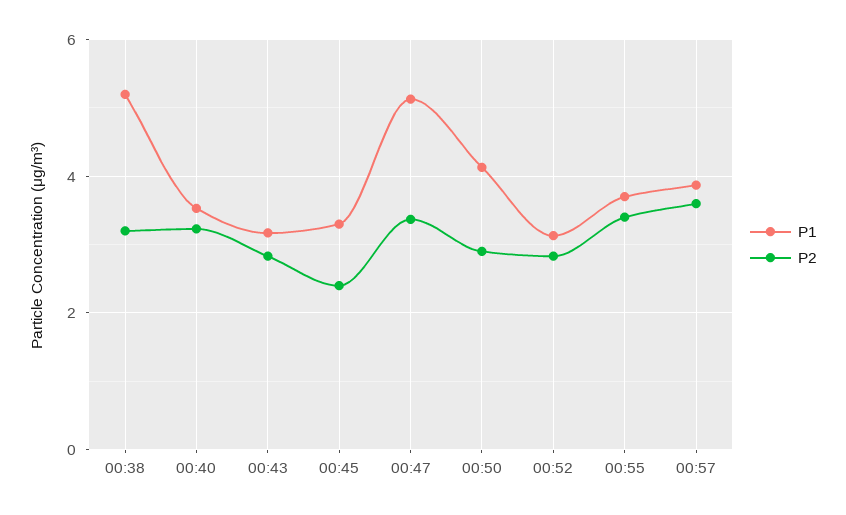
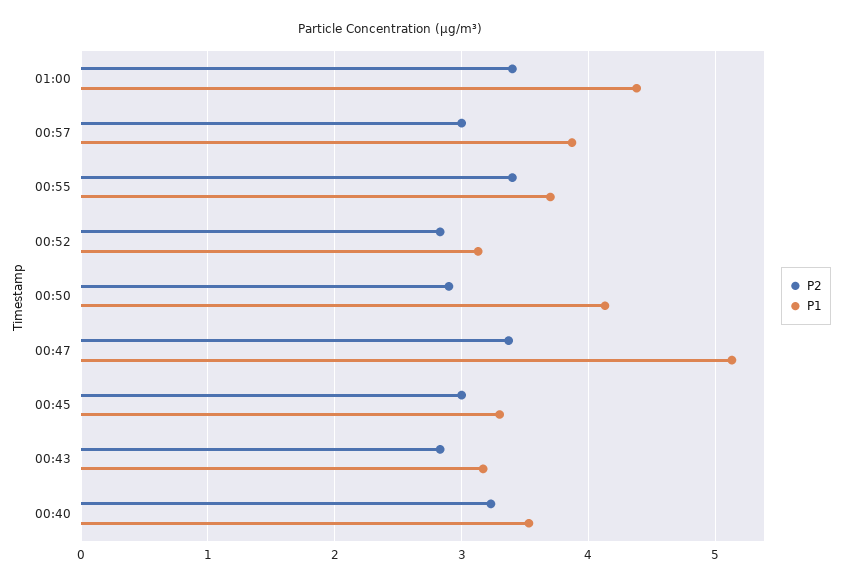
P1, 00:38: 5.2 -> none
P2, 00:38: 3.2 -> none
P2, 00:45: 2.4 -> 3
P2, 00:57: 3.6 -> 3
P2, 01:00: none -> 3.4
P1, 01:00: none -> 4.4

